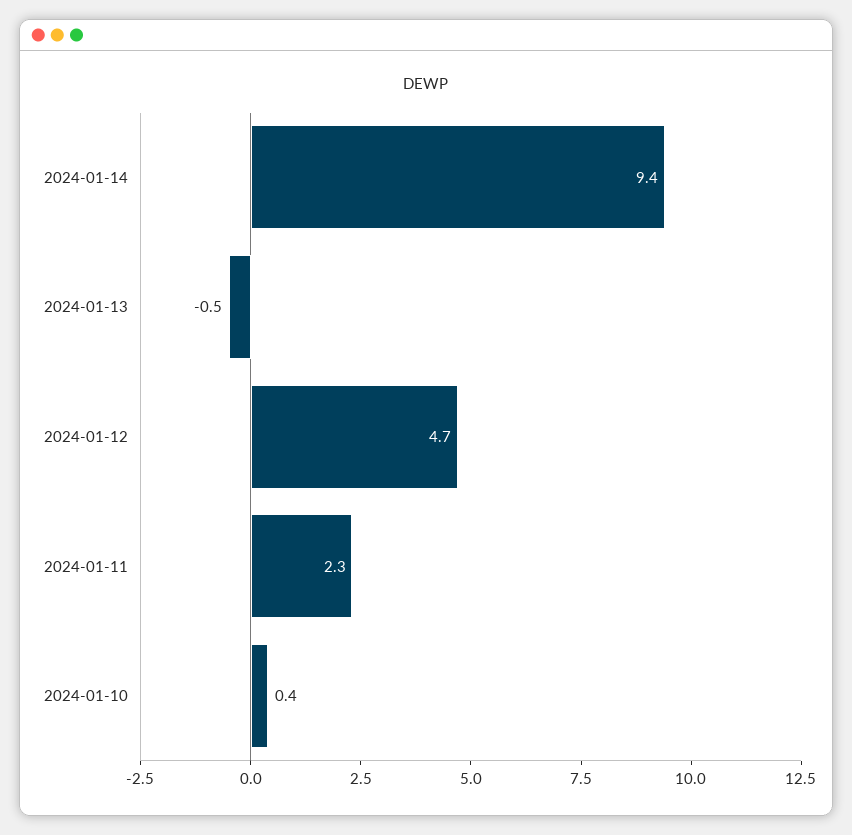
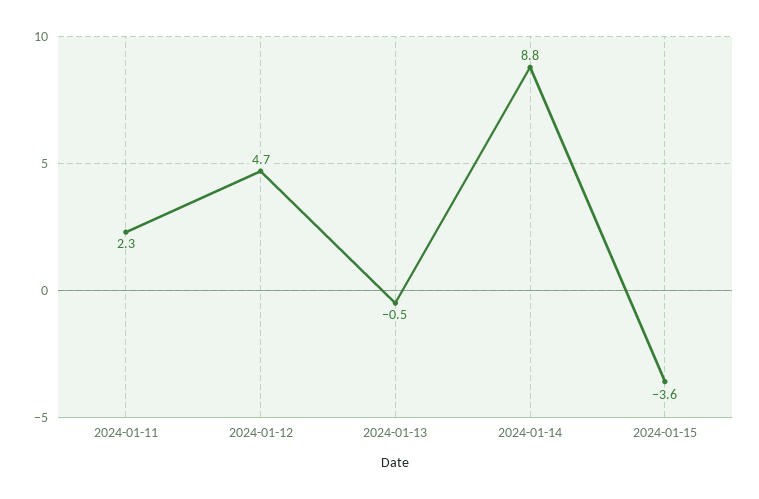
2024-01-14: 9.4 -> 8.8
2024-01-10: 0.4 -> none
2024-01-15: none -> -3.6

